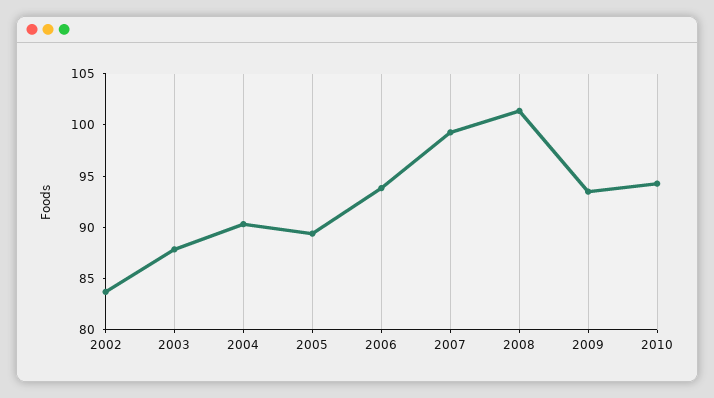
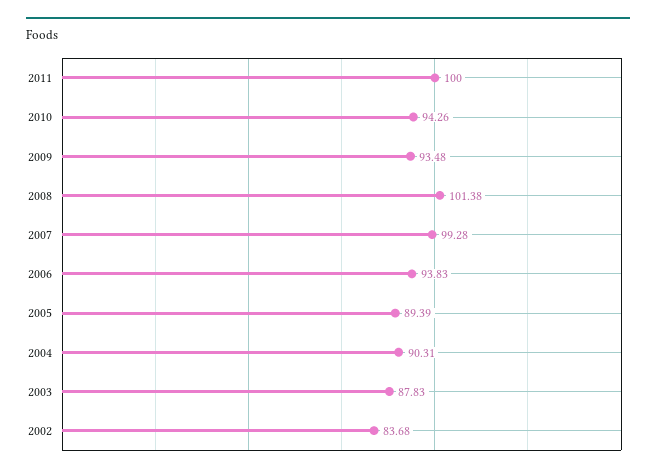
2011: none -> 100

